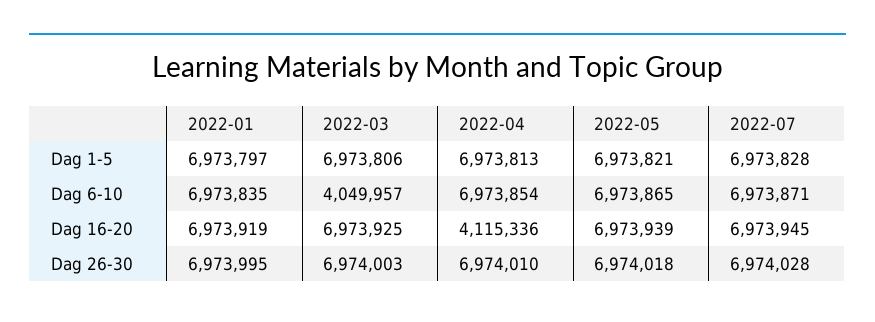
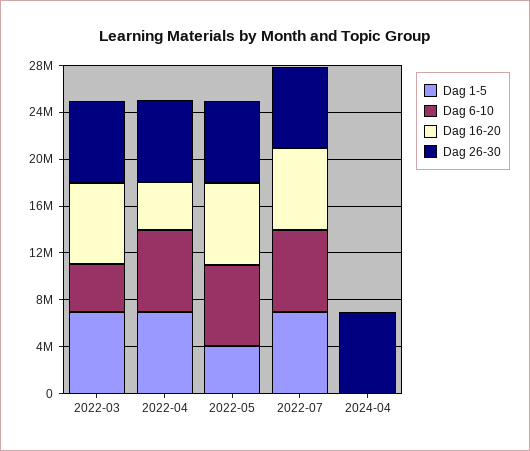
Dag 1-5, 2022-01: 6973797 -> none
Dag 1-5, 2022-05: 6973821 -> 4000000
Dag 6-10, 2022-01: 6973835 -> none
Dag 16-20, 2022-01: 6973919 -> none
Dag 26-30, 2022-01: 6973995 -> none
Dag 1-5, 2024-04: none -> 0
Dag 6-10, 2024-04: none -> 0
Dag 16-20, 2024-04: none -> 0
Dag 26-30, 2024-04: none -> 7000000

